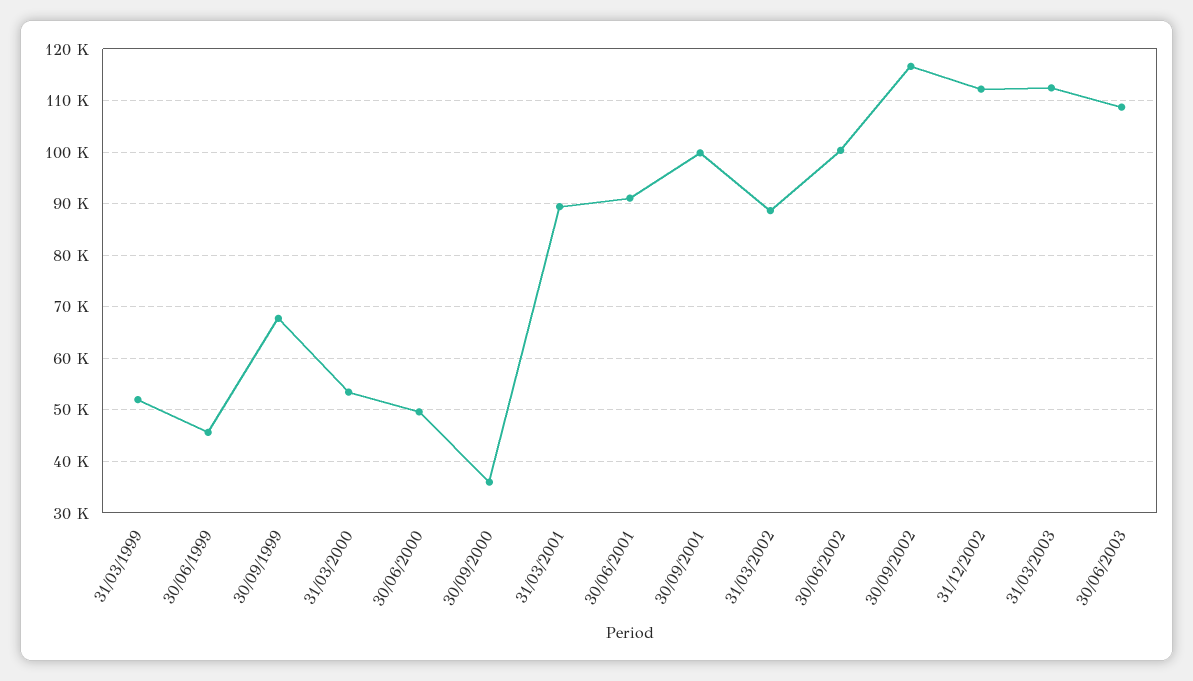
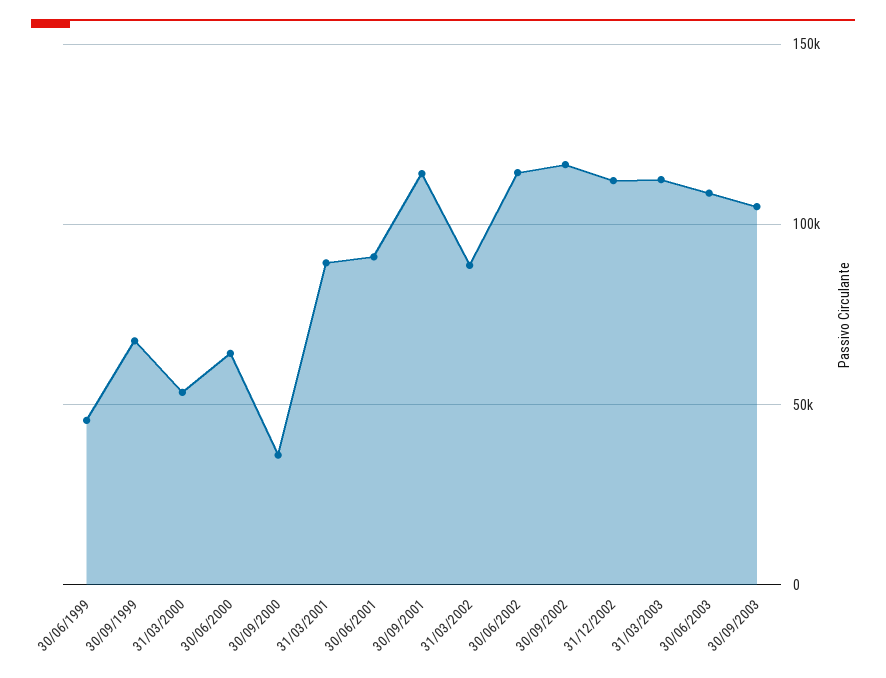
31/03/1999: 52000 -> none
30/06/2000: 50000 -> 65000
30/09/2001: 100000 -> 115000
30/06/2002: 100000 -> 115000
30/09/2003: none -> 105000

